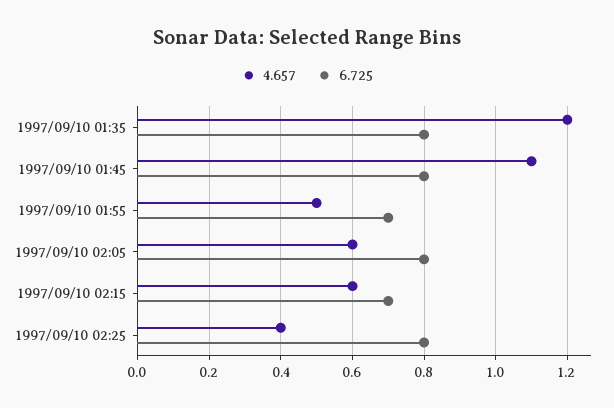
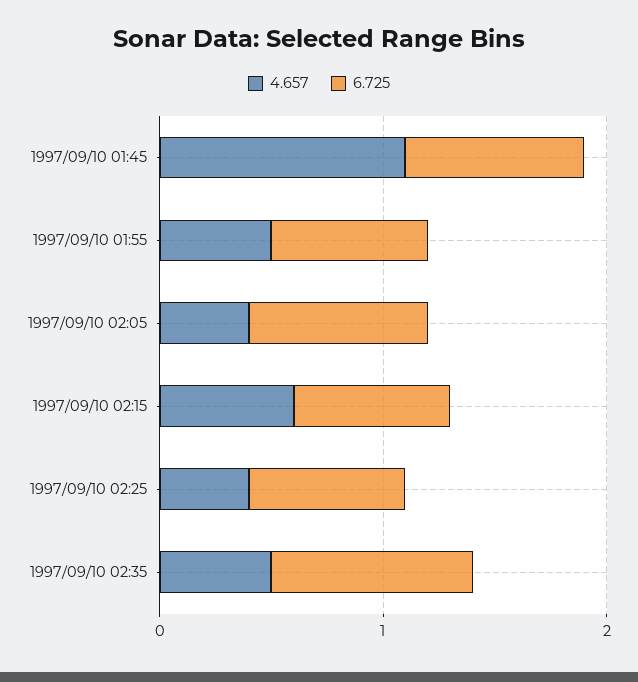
4.657, 1997/09/10 01:35: 1.2 -> none
6.725, 1997/09/10 01:35: 0.8 -> none
4.657, 1997/09/10 02:05: 0.6 -> 0.4
6.725, 1997/09/10 02:25: 0.8 -> 0.7
4.657, 1997/09/10 02:35: none -> 0.5
6.725, 1997/09/10 02:35: none -> 0.9

